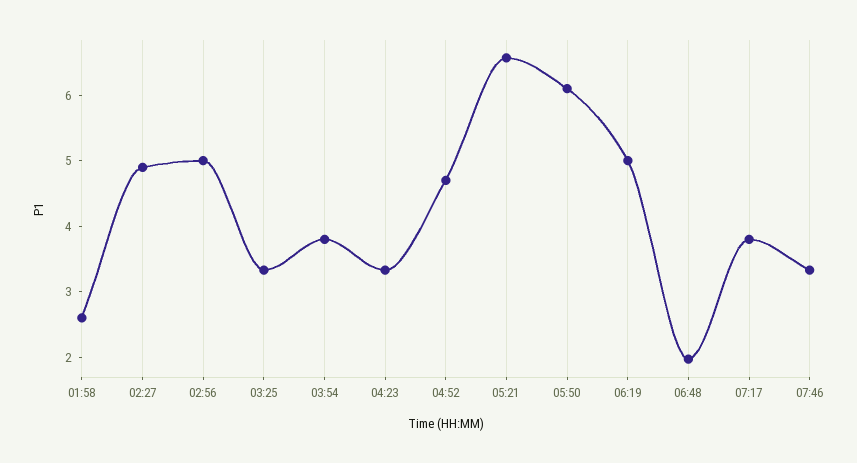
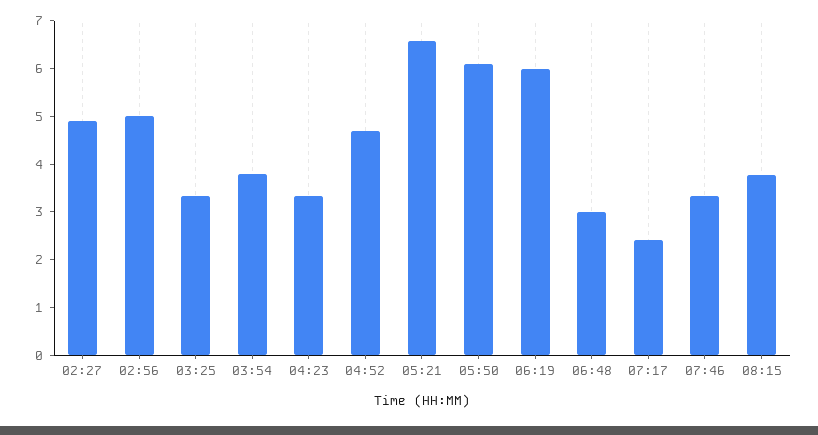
01:58: 2.6 -> none
06:19: 5 -> 6
06:48: 2 -> 3
07:17: 3.8 -> 2.4
08:15: none -> 3.8

